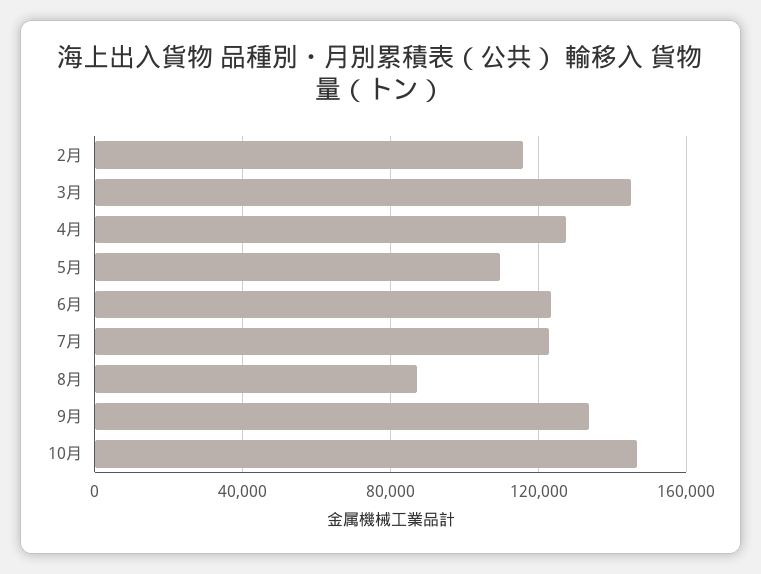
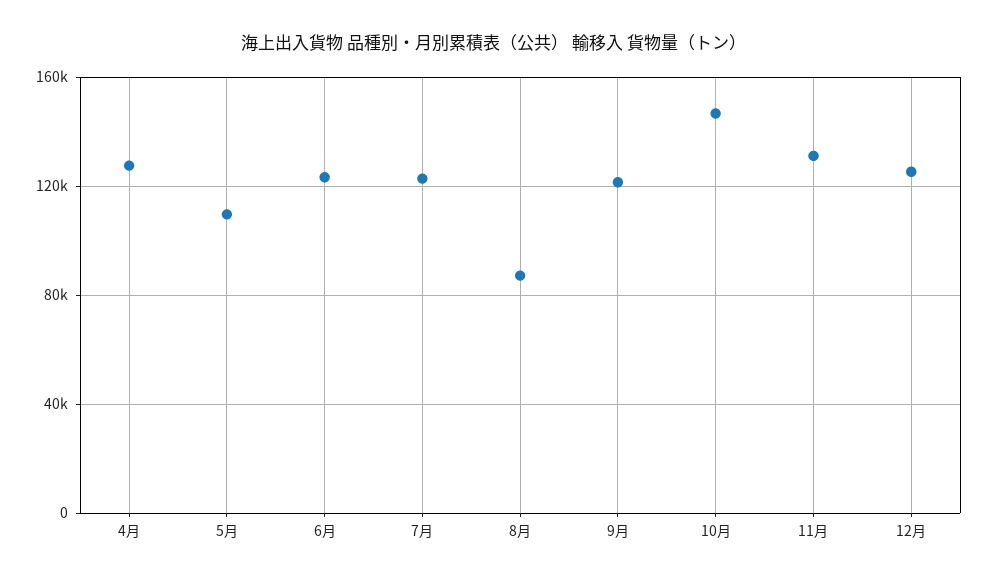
2月: 115000 -> none
3月: 145000 -> none
9月: 135000 -> 120000
11月: none -> 130000
12月: none -> 125000

